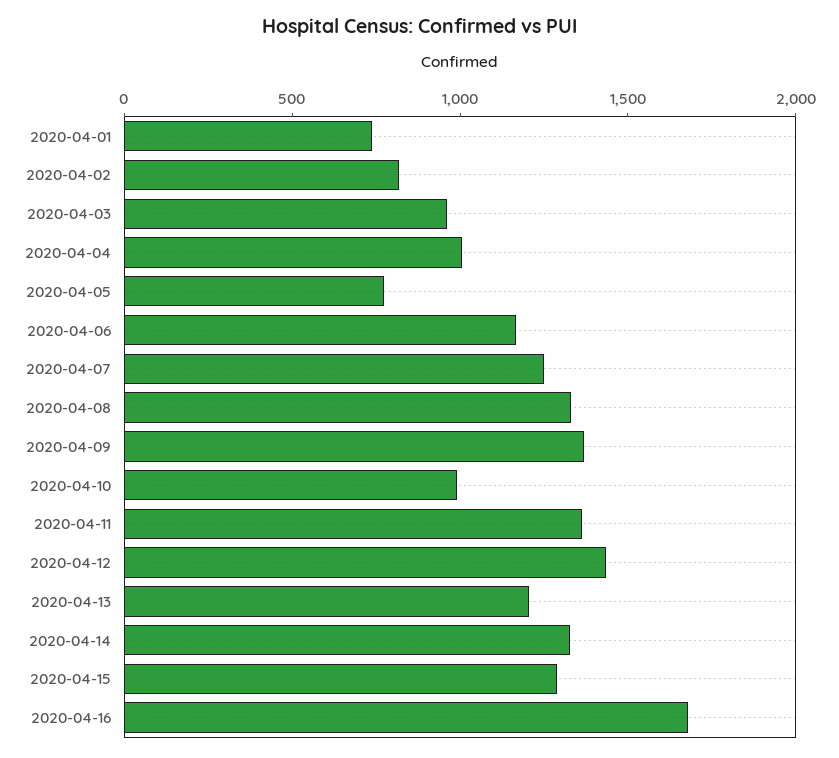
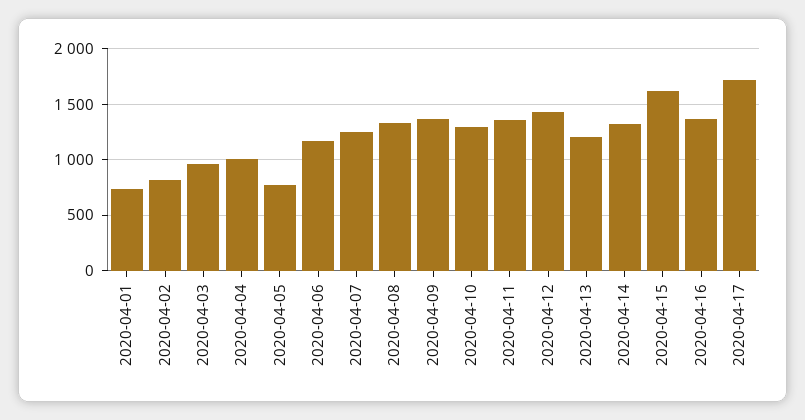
2020-04-10: 1000 -> 1300
2020-04-15: 1300 -> 1600
2020-04-16: 1700 -> 1400
2020-04-17: none -> 1700

